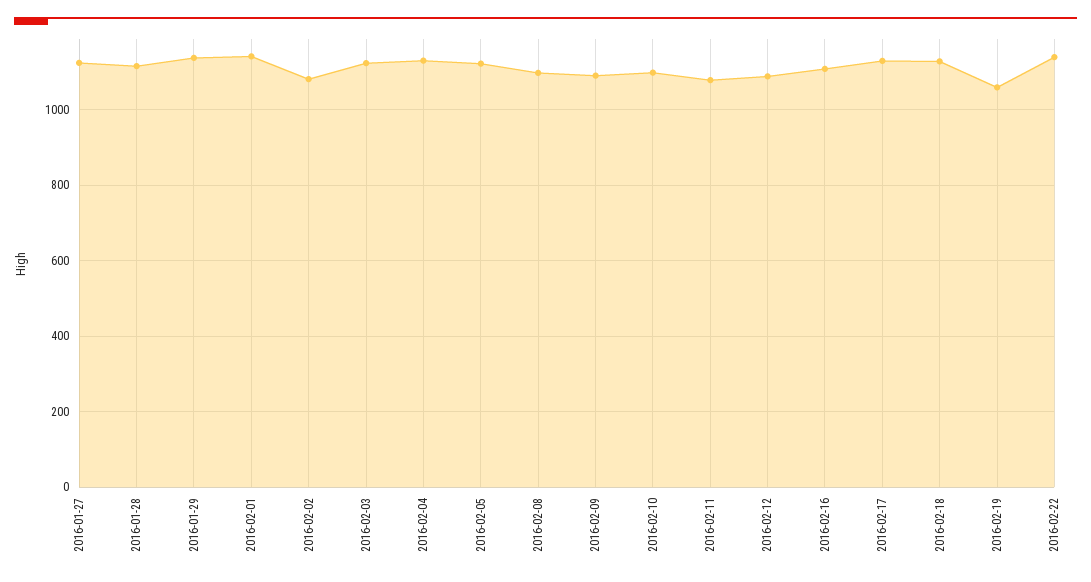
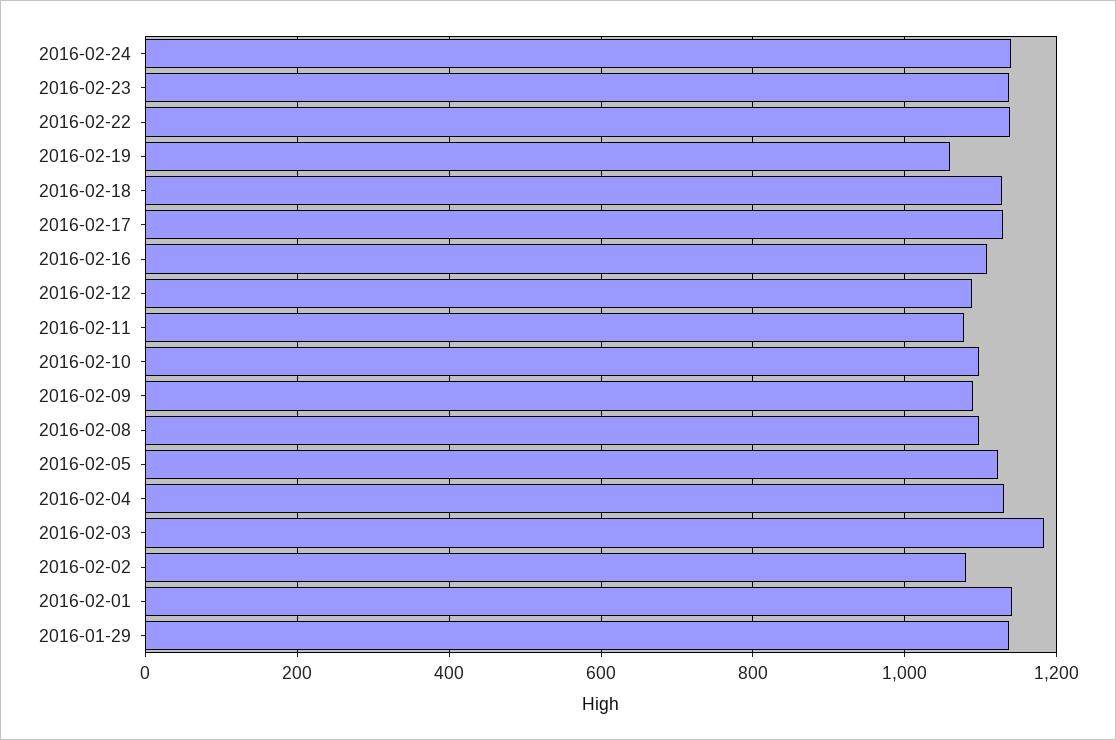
2016-01-27: 1120 -> none
2016-01-28: 1120 -> none
2016-02-03: 1120 -> 1180
2016-02-24: none -> 1140
2016-02-23: none -> 1140

